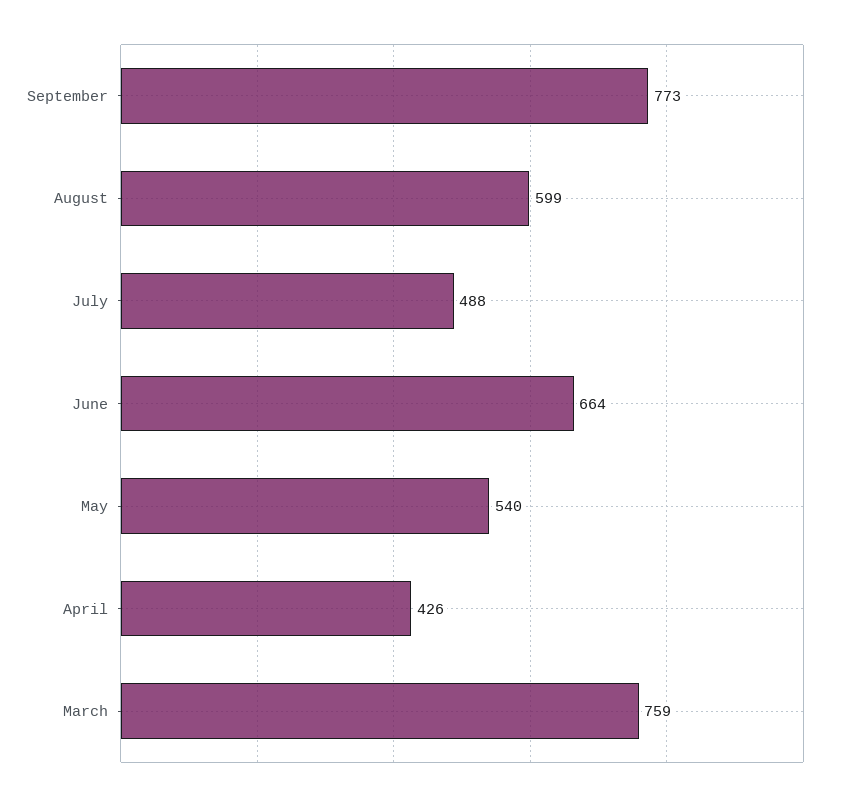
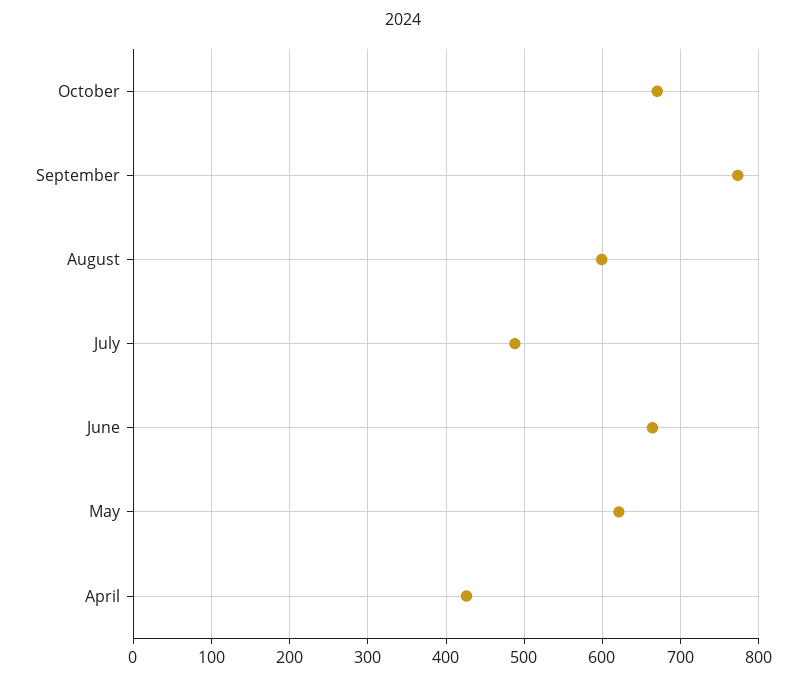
May: 540 -> 620
March: 759 -> none
October: none -> 670

